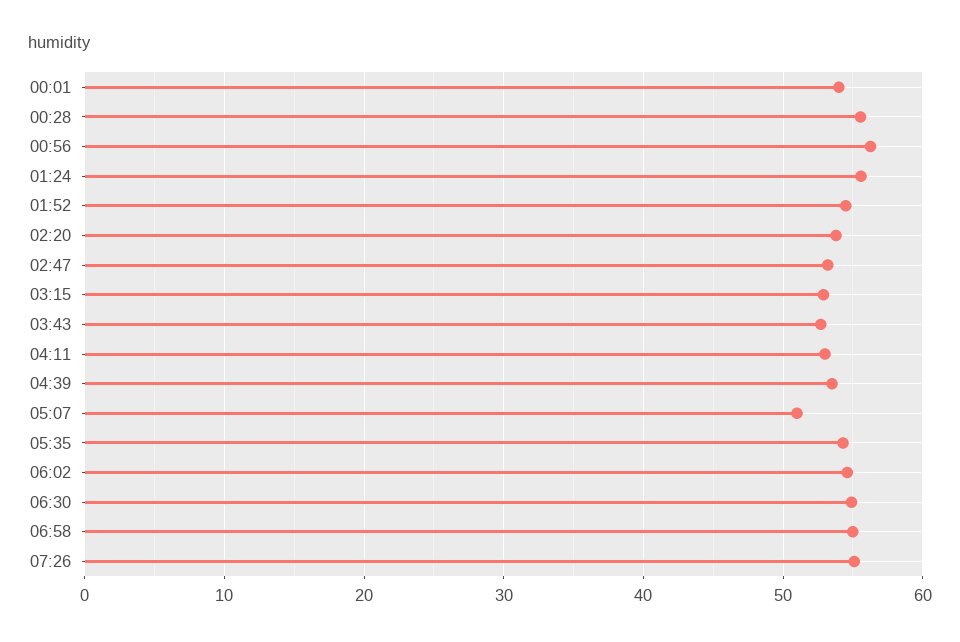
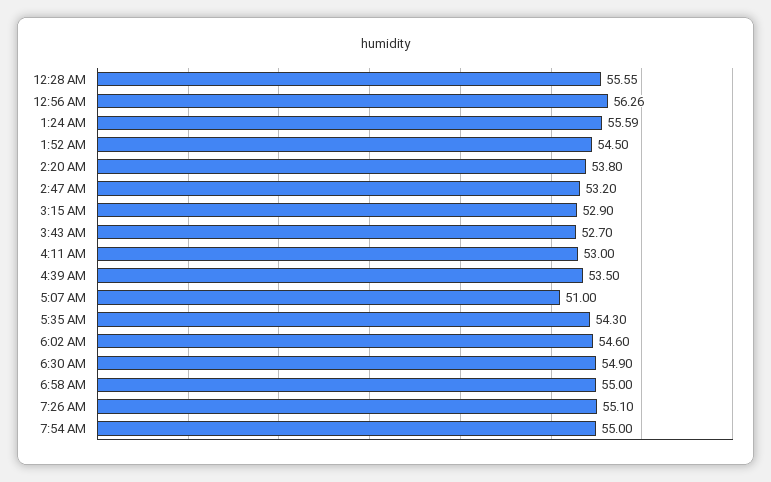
00:01: 54 -> none
7:54 AM: none -> 55

